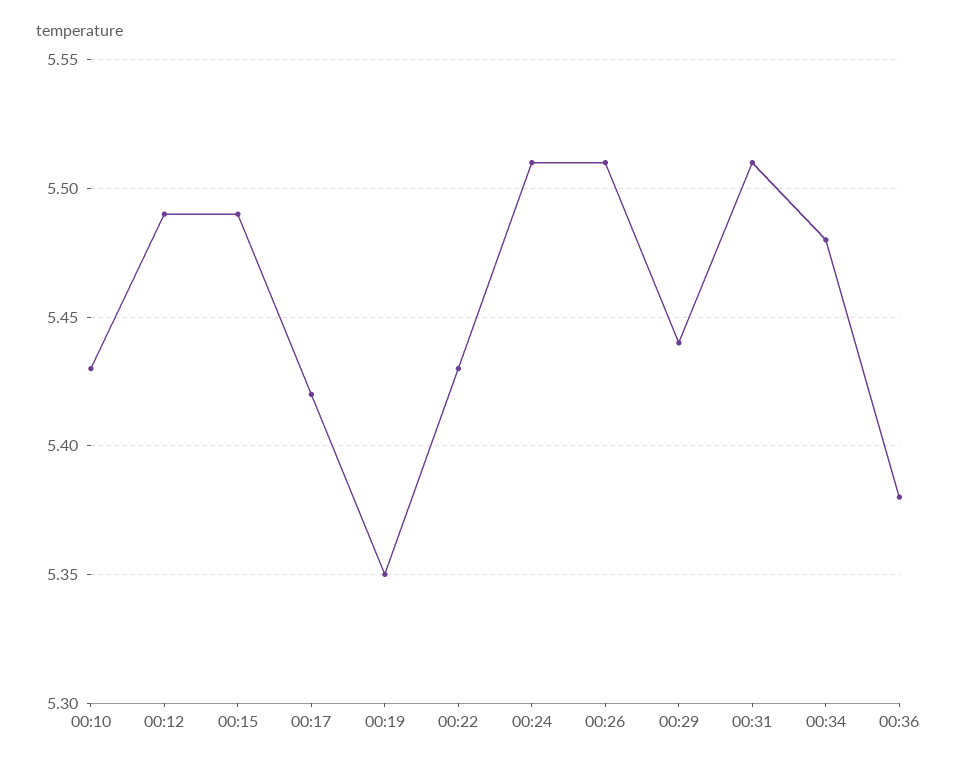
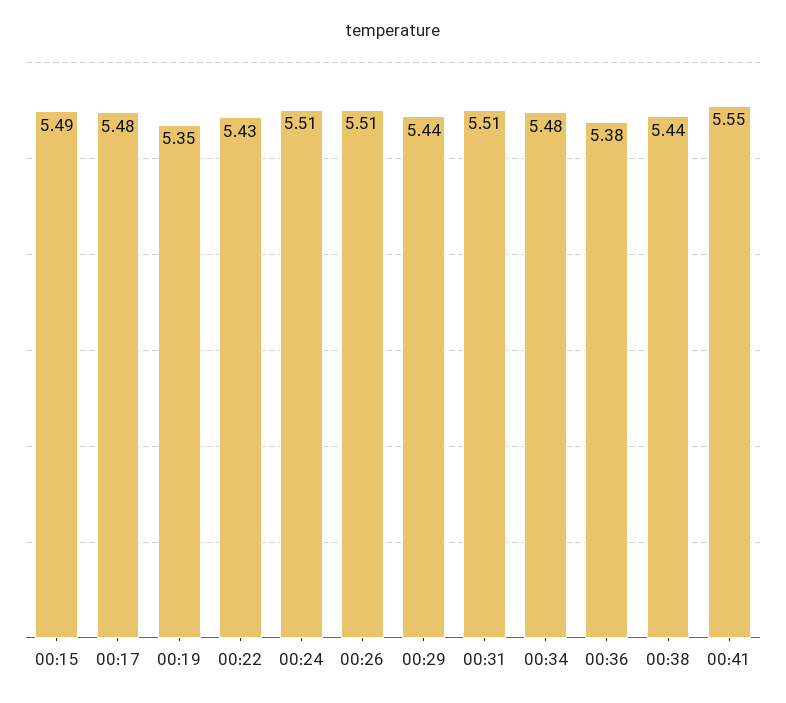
00:10: 5.43 -> none
00:12: 5.49 -> none
00:17: 5.42 -> 5.48
00:38: none -> 5.44
00:41: none -> 5.55

